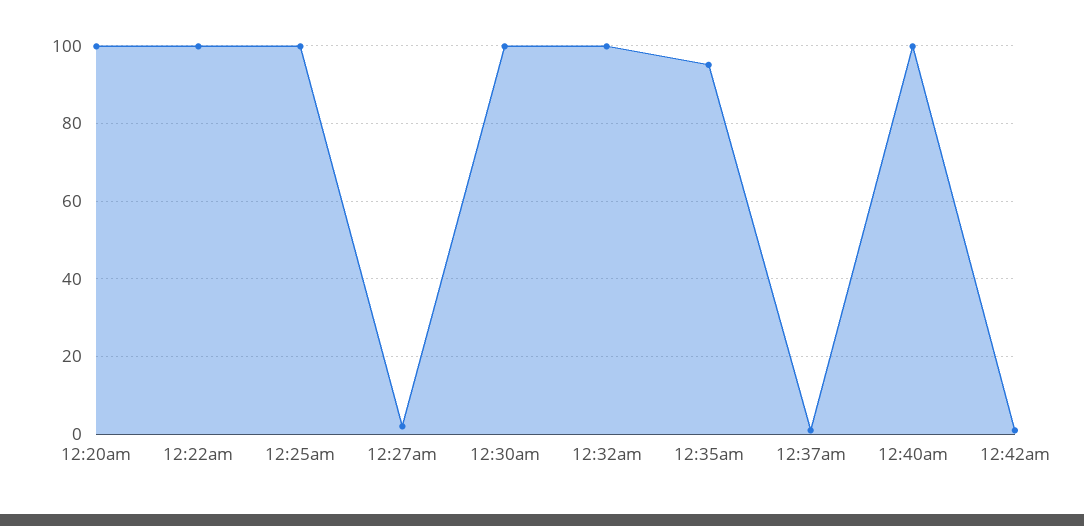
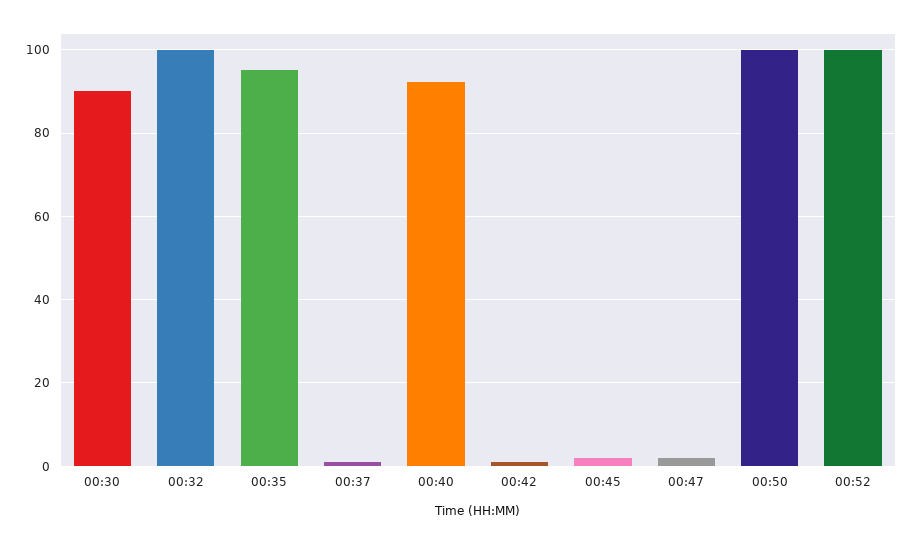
12:20am: 100 -> none
12:22am: 100 -> none
12:25am: 100 -> none
12:27am: 2 -> none
12:30am: 100 -> 90
12:40am: 100 -> 92
00:45: none -> 2
00:47: none -> 2
00:50: none -> 100
00:52: none -> 100

